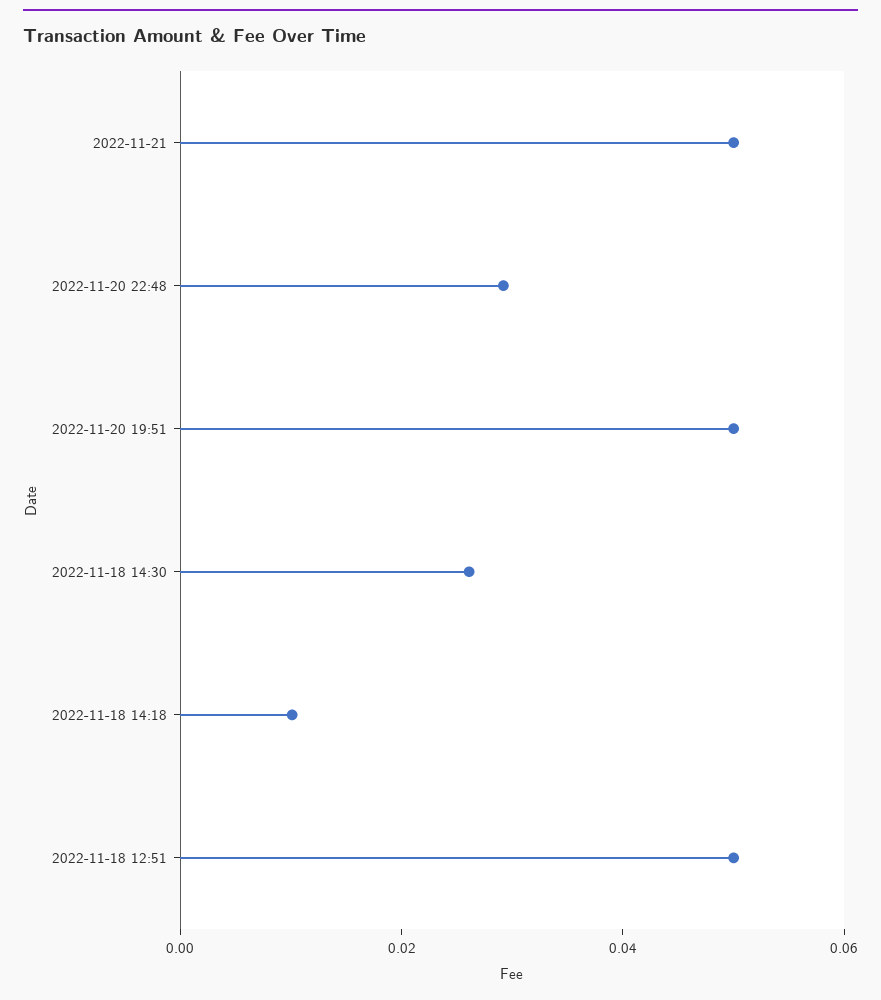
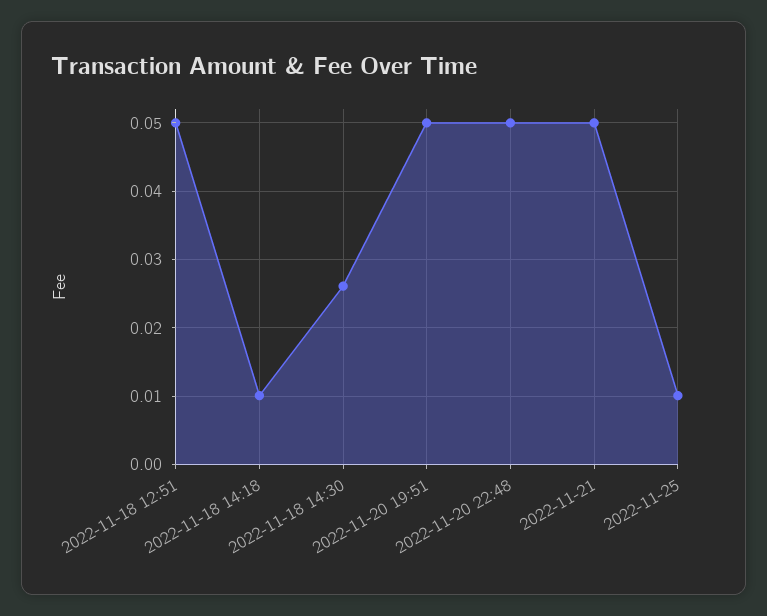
2022-11-20 22:48: 0.03 -> 0.05
2022-11-25: none -> 0.01

